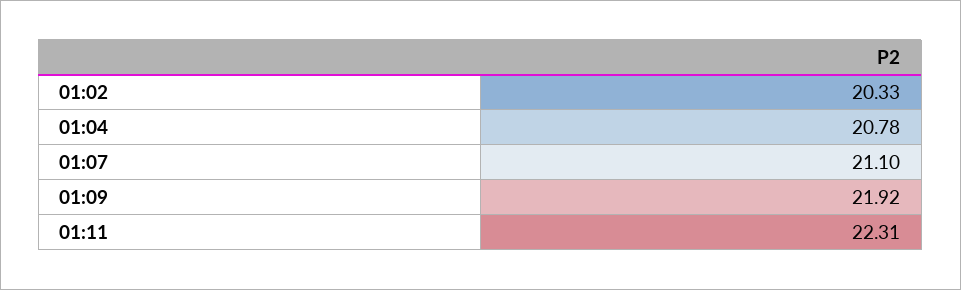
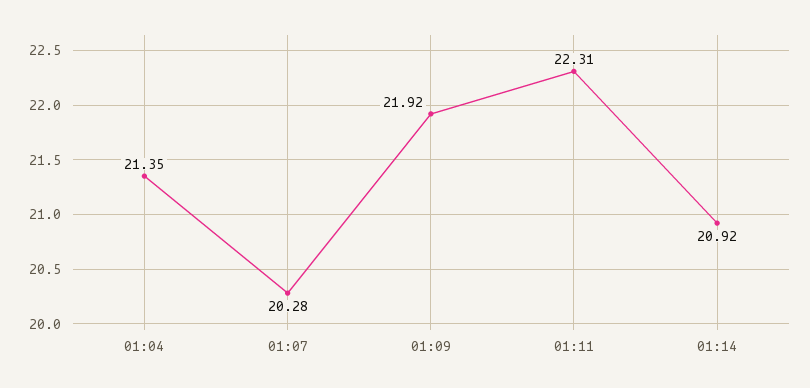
01:02: 20.33 -> none
01:04: 20.78 -> 21.35
01:07: 21.1 -> 20.28
01:14: none -> 20.92

